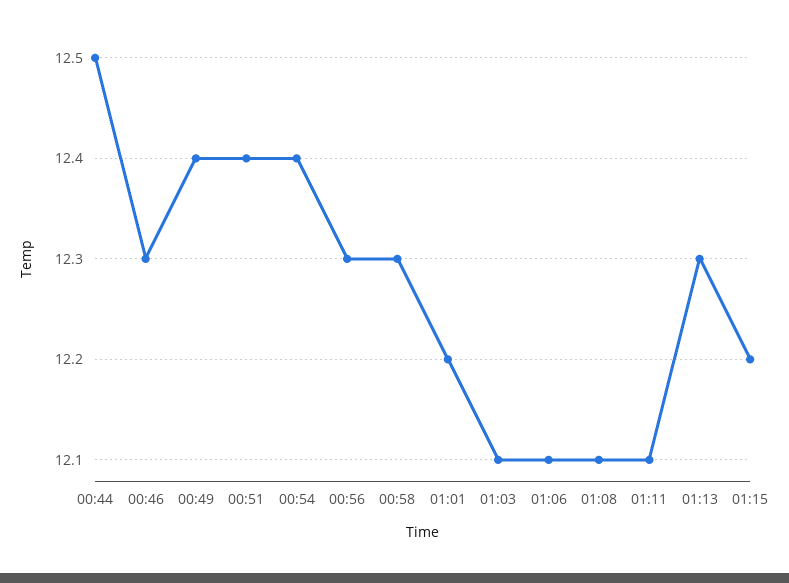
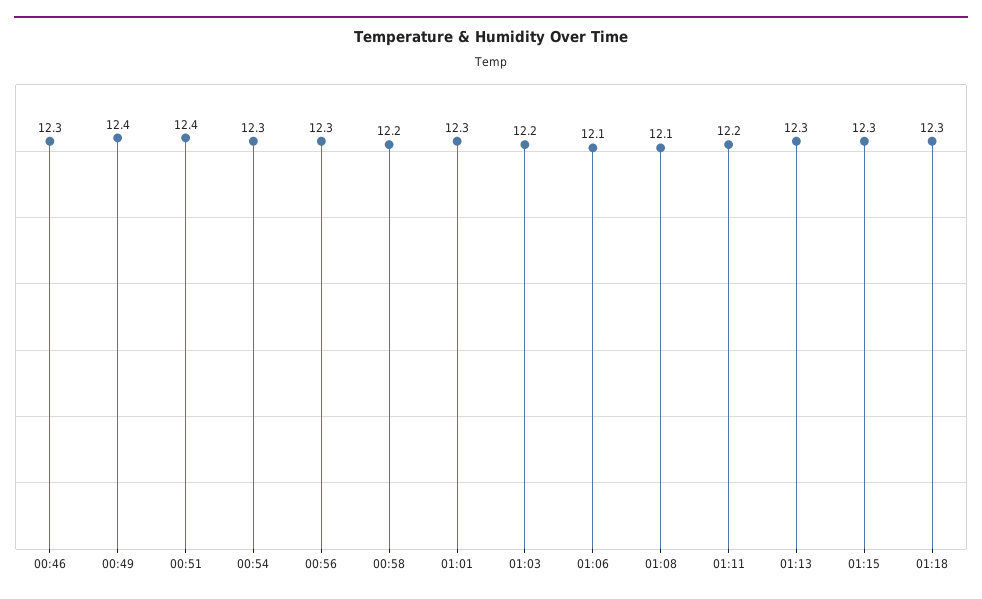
00:44: 12.5 -> none
00:54: 12.4 -> 12.3
00:58: 12.3 -> 12.2
01:01: 12.2 -> 12.3
01:03: 12.1 -> 12.2
01:11: 12.1 -> 12.2
01:15: 12.2 -> 12.3
01:18: none -> 12.3

